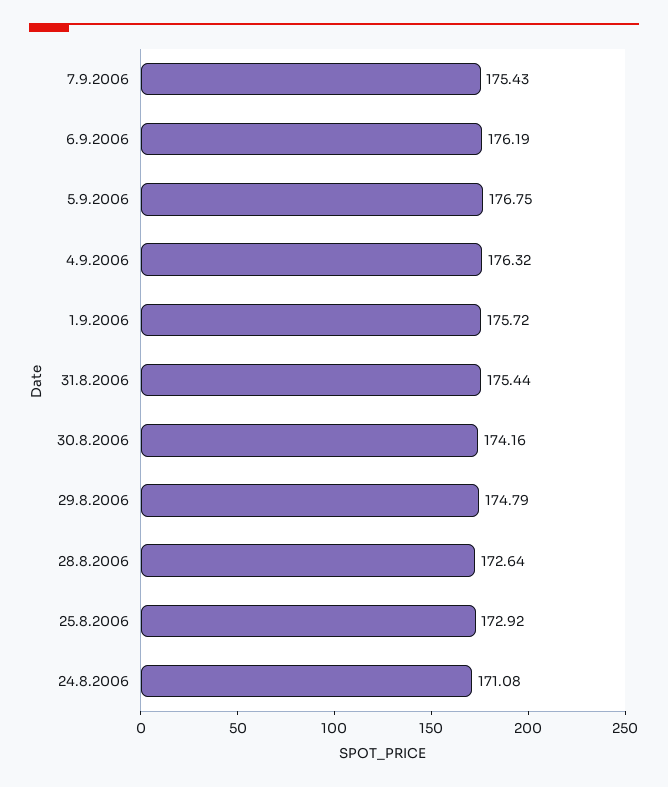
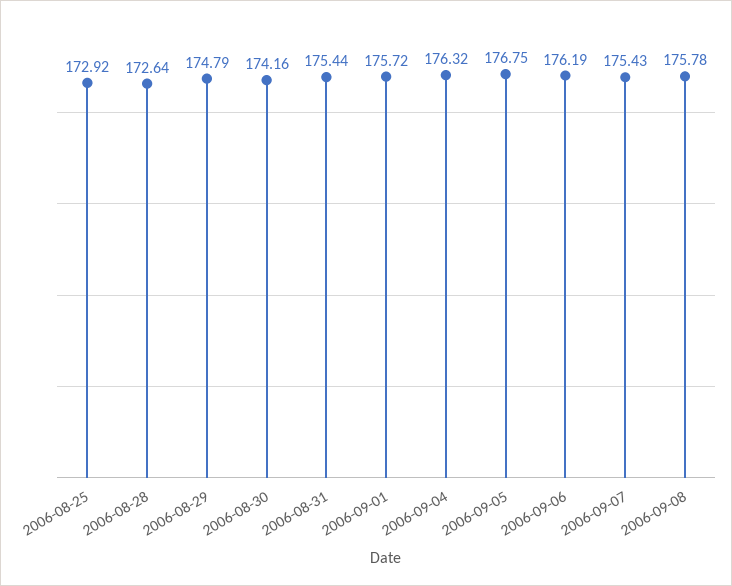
24.8.2006: 171.08 -> none
2006-09-08: none -> 175.78

